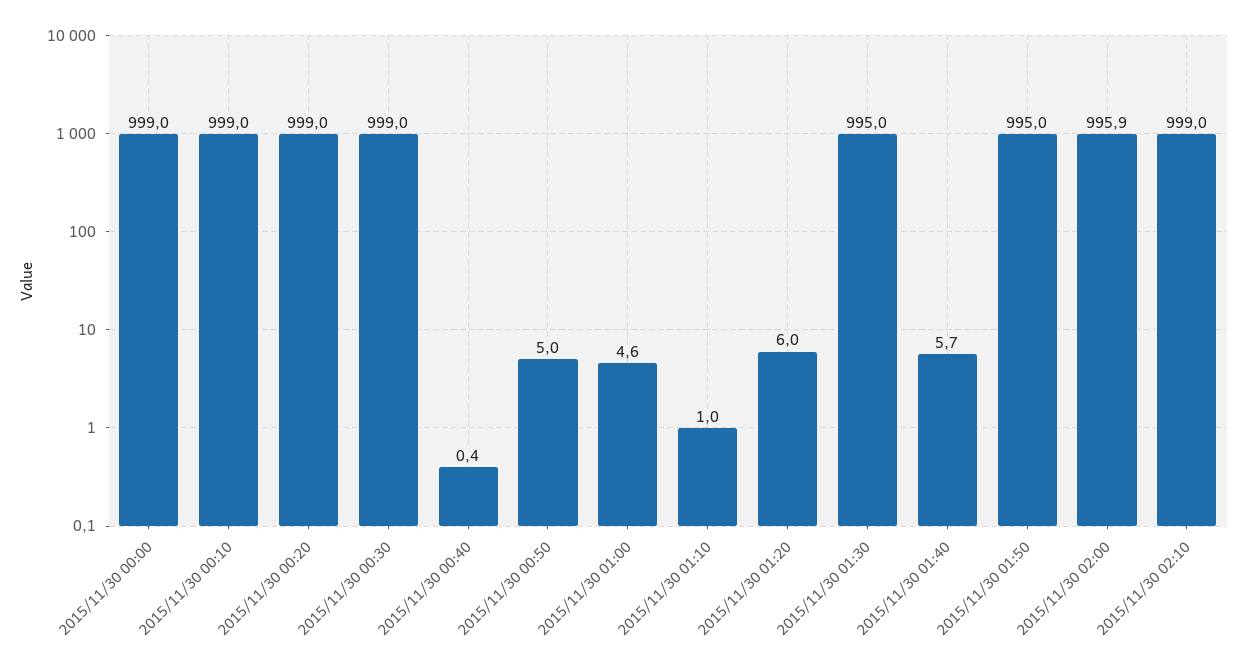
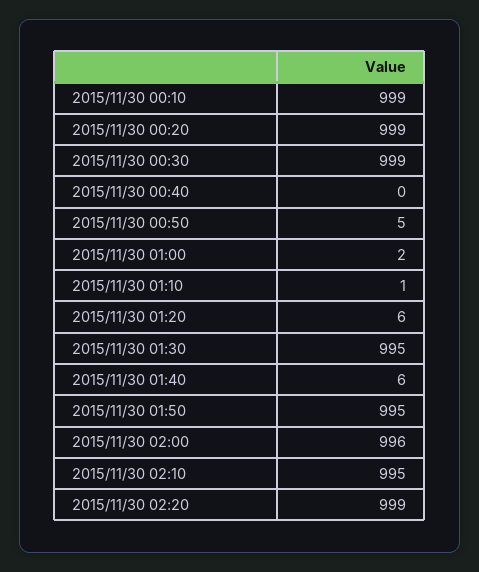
2015/11/30 00:00: 999 -> none
2015/11/30 01:00: 4.6 -> 2
2015/11/30 02:10: 999 -> 995
2015/11/30 02:20: none -> 999

